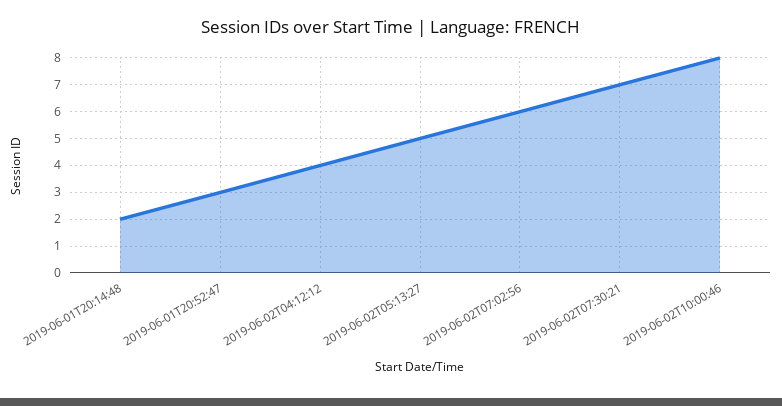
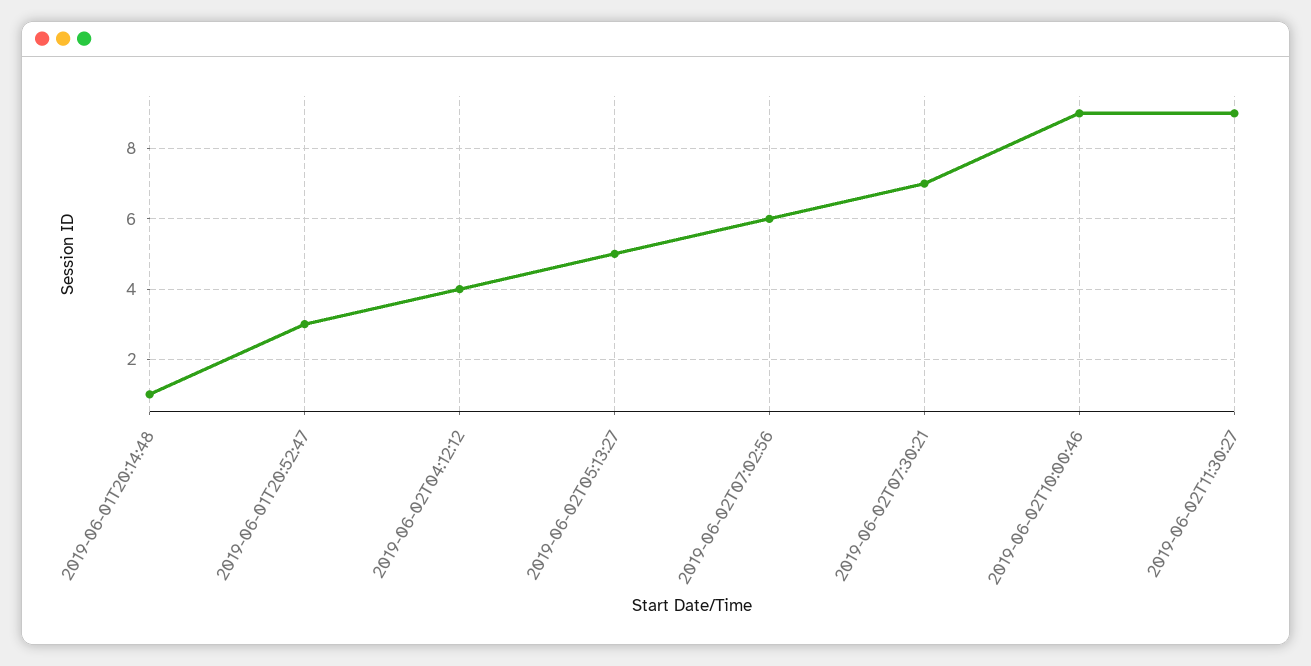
2019-06-01T20:14:48: 2 -> 1
2019-06-02T10:00:46: 8 -> 9
2019-06-02T11:30:27: none -> 9

